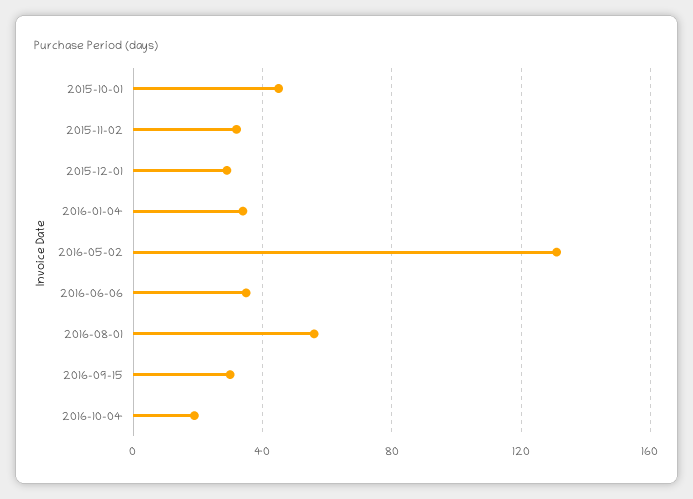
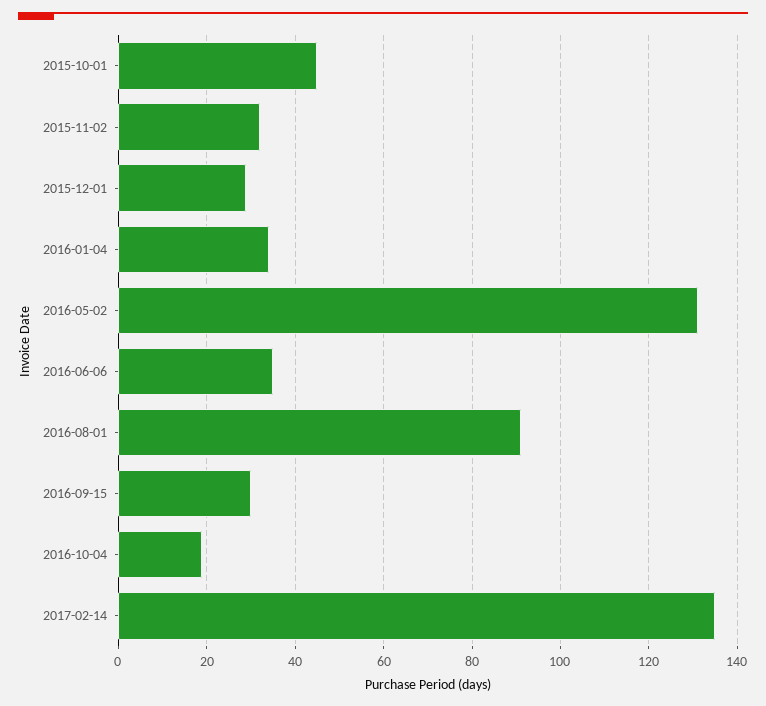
2016-08-01: 55 -> 90
2017-02-14: none -> 135

